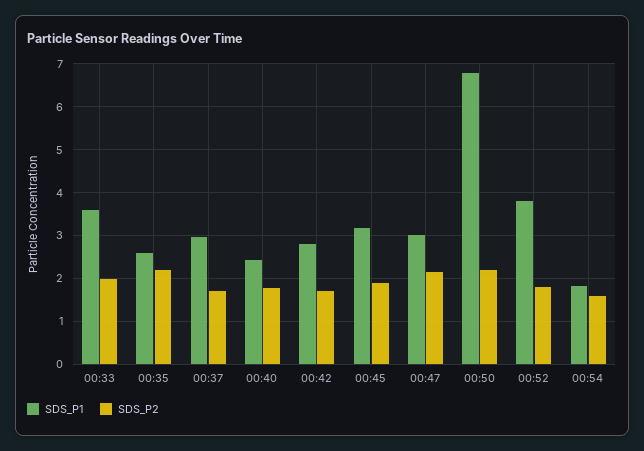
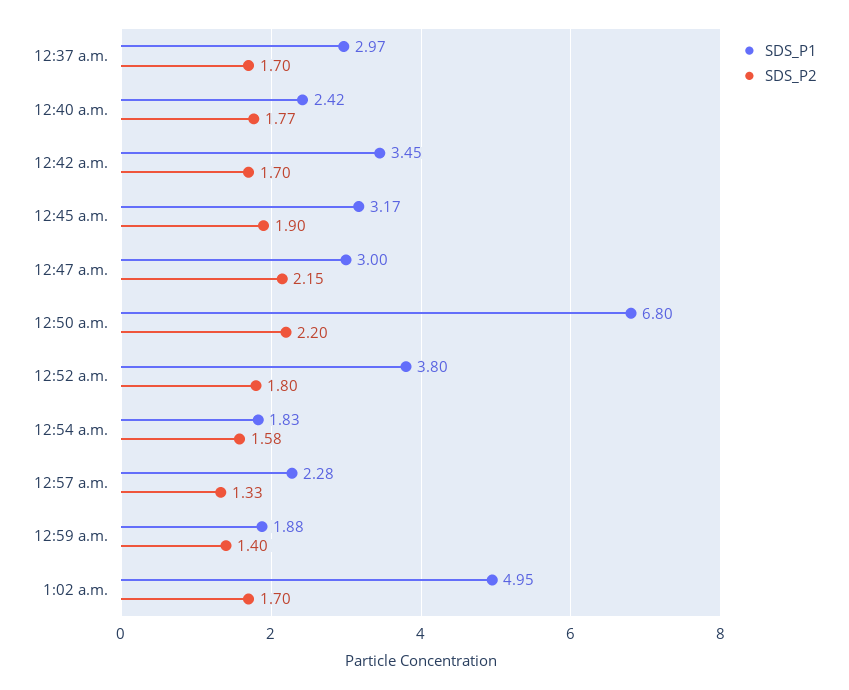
SDS_P1, 00:33: 3.6 -> none
SDS_P2, 00:33: 2 -> none
SDS_P1, 00:35: 2.6 -> none
SDS_P2, 00:35: 2.2 -> none
SDS_P1, 00:42: 2.8 -> 3.45
SDS_P1, 12:57 a.m.: none -> 2.28
SDS_P2, 12:57 a.m.: none -> 1.33
SDS_P1, 12:59 a.m.: none -> 1.88
SDS_P2, 12:59 a.m.: none -> 1.4
SDS_P1, 1:02 a.m.: none -> 4.95
SDS_P2, 1:02 a.m.: none -> 1.7

